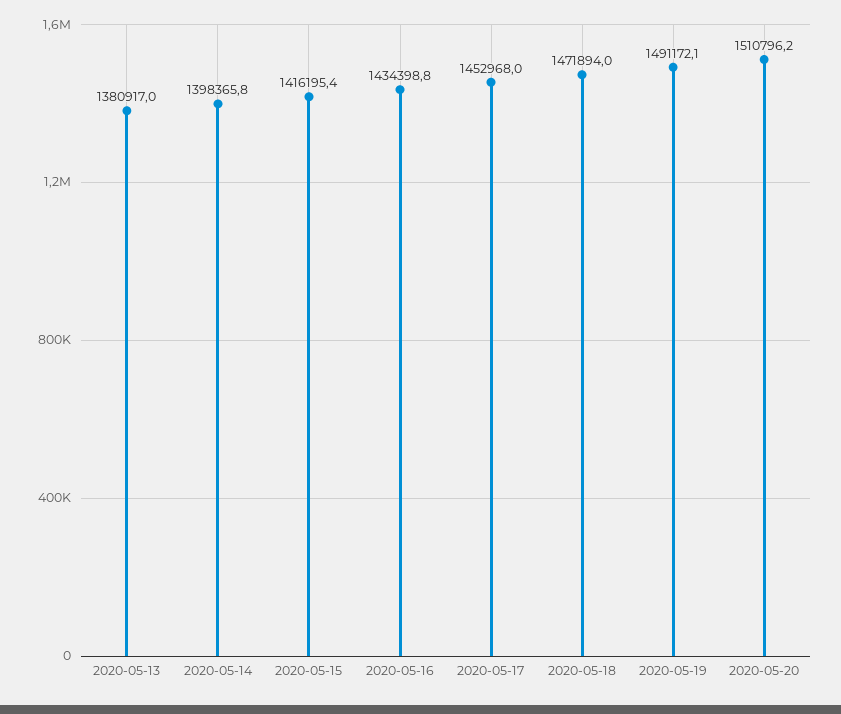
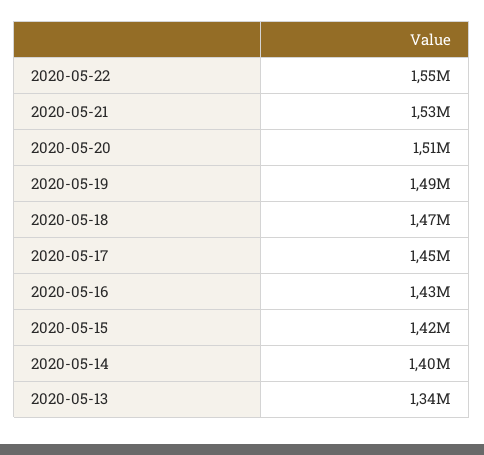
2020-05-13: 1380917 -> 1340000
2020-05-22: none -> 1550000
2020-05-21: none -> 1530000

